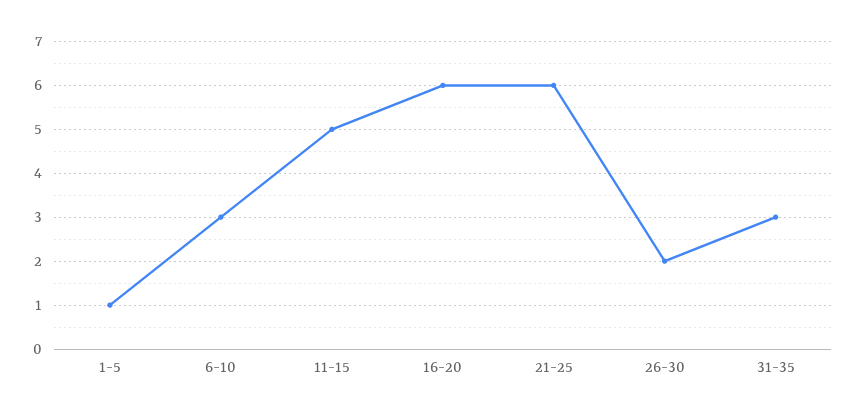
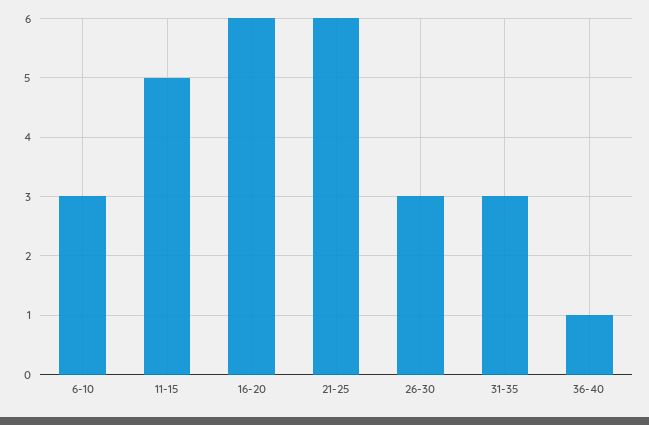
1-5: 1 -> none
26-30: 2 -> 3
36-40: none -> 1

